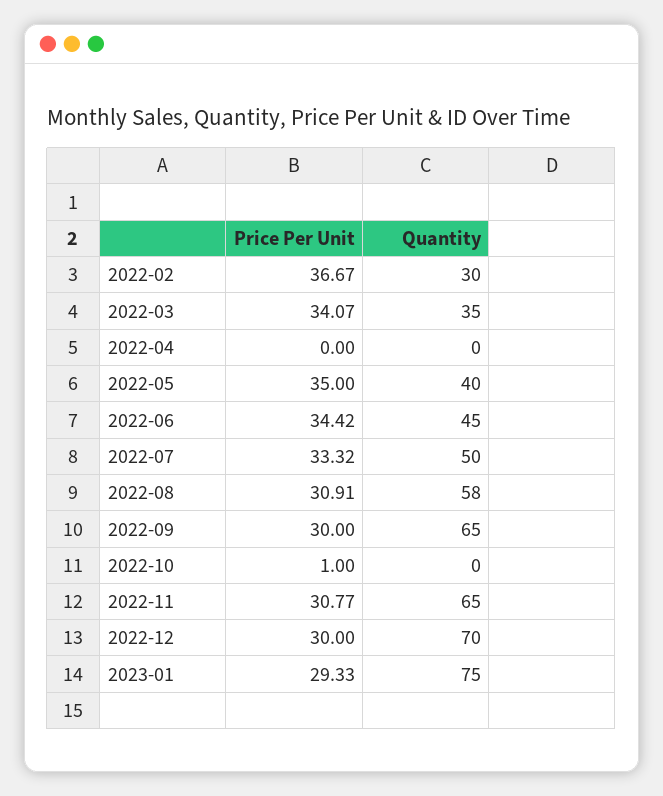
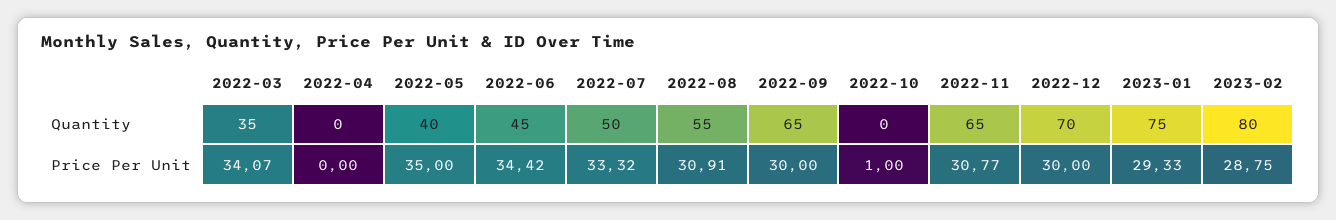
Price Per Unit, 2022-02: 36.67 -> none
Quantity, 2022-02: 30 -> none
Quantity, 2022-08: 58 -> 55
Quantity, 2023-02: none -> 80
Price Per Unit, 2023-02: none -> 28.75

